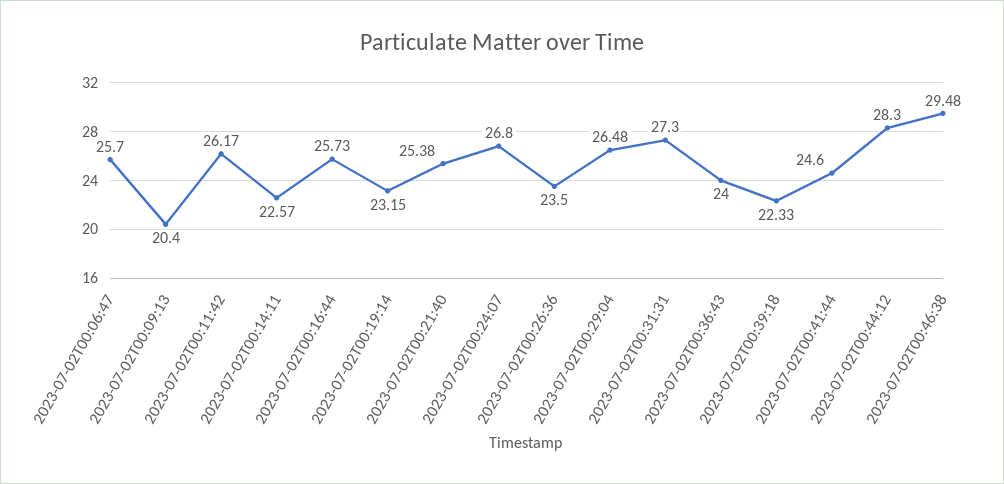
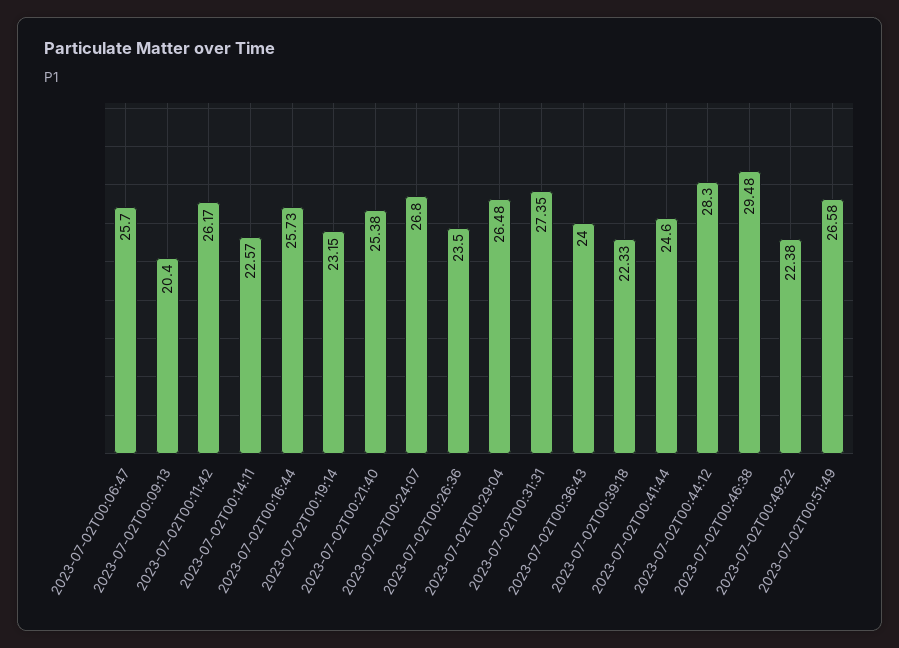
2023-07-02T00:31:31: 27.3 -> 27.35
2023-07-02T00:49:22: none -> 22.38
2023-07-02T00:51:49: none -> 26.58

